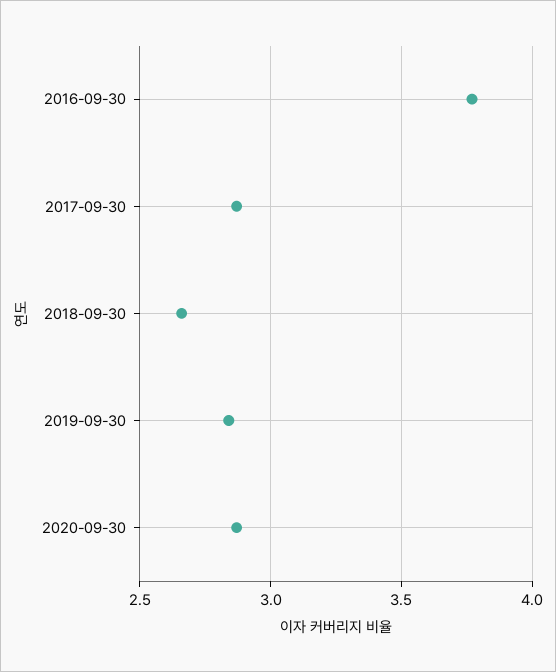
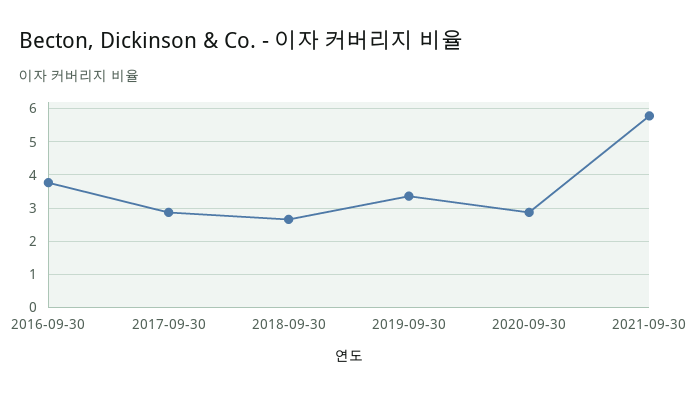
2019-09-30: 2.85 -> 3.4
2021-09-30: none -> 5.8

